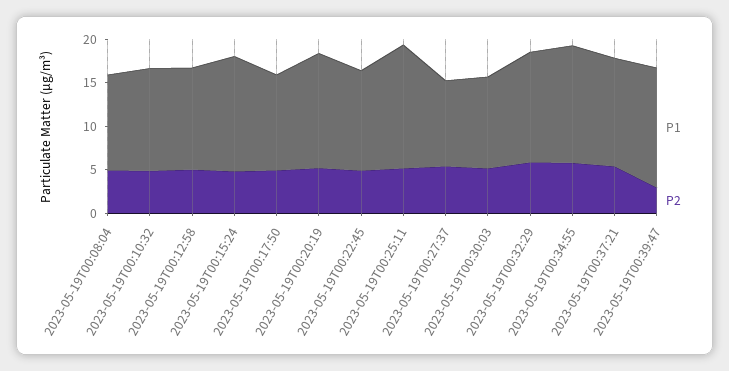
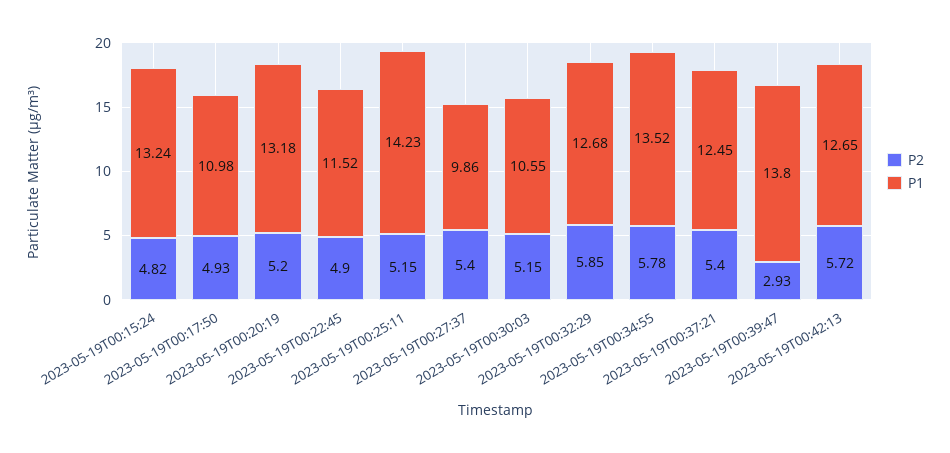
P1, 2023-05-19T00:08:04: 11 -> none
P2, 2023-05-19T00:08:04: 5 -> none
P1, 2023-05-19T00:10:32: 12 -> none
P2, 2023-05-19T00:10:32: 5 -> none
P1, 2023-05-19T00:12:58: 12 -> none
P2, 2023-05-19T00:12:58: 5 -> none
P2, 2023-05-19T00:42:13: none -> 5.72
P1, 2023-05-19T00:42:13: none -> 12.65

